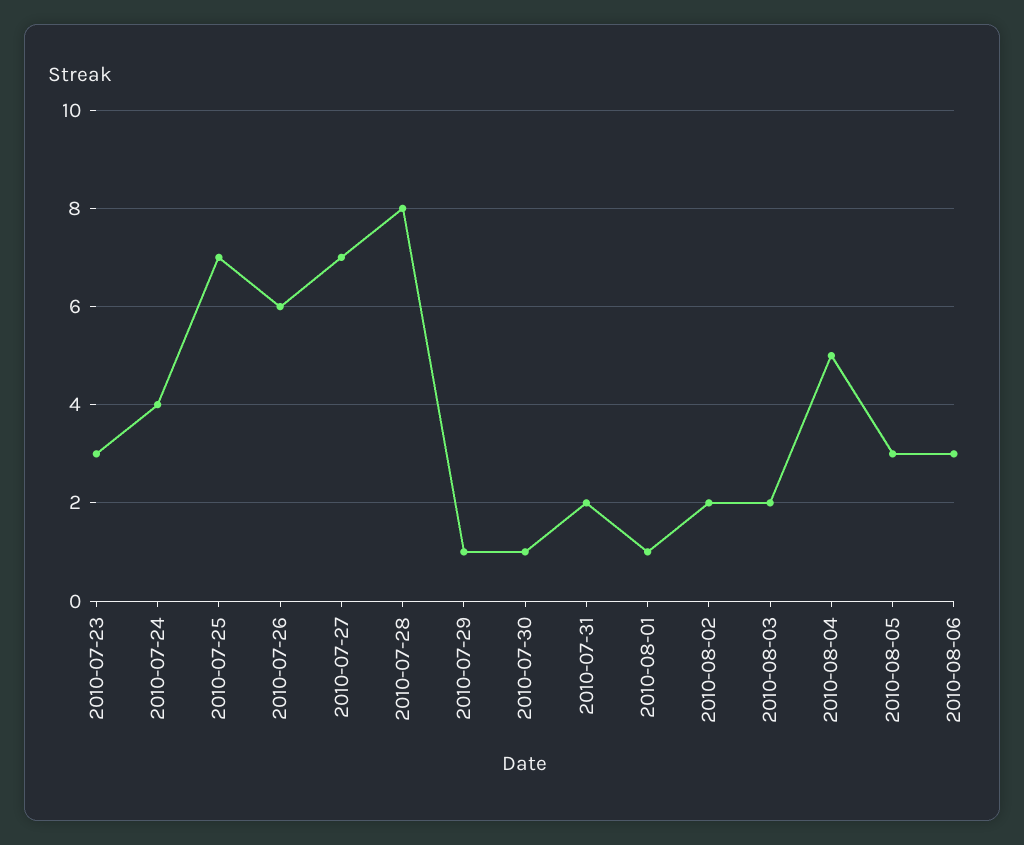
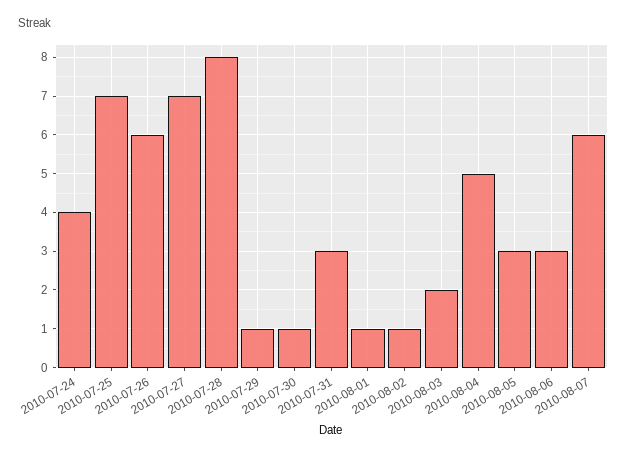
2010-07-23: 3 -> none
2010-07-31: 2 -> 3
2010-08-02: 2 -> 1
2010-08-07: none -> 6

